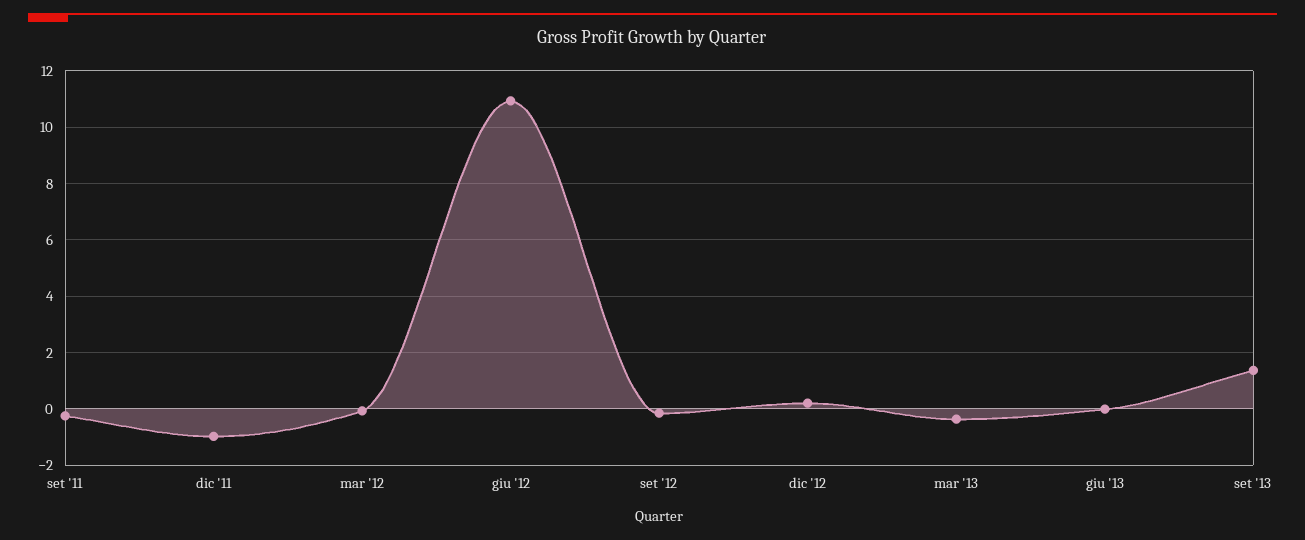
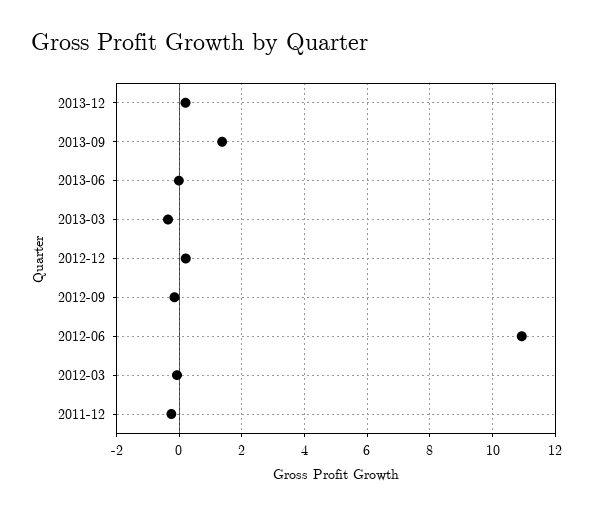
set '11: -0.25 -> none
dic '11: -1 -> -0.2
2013-12: none -> 0.2

